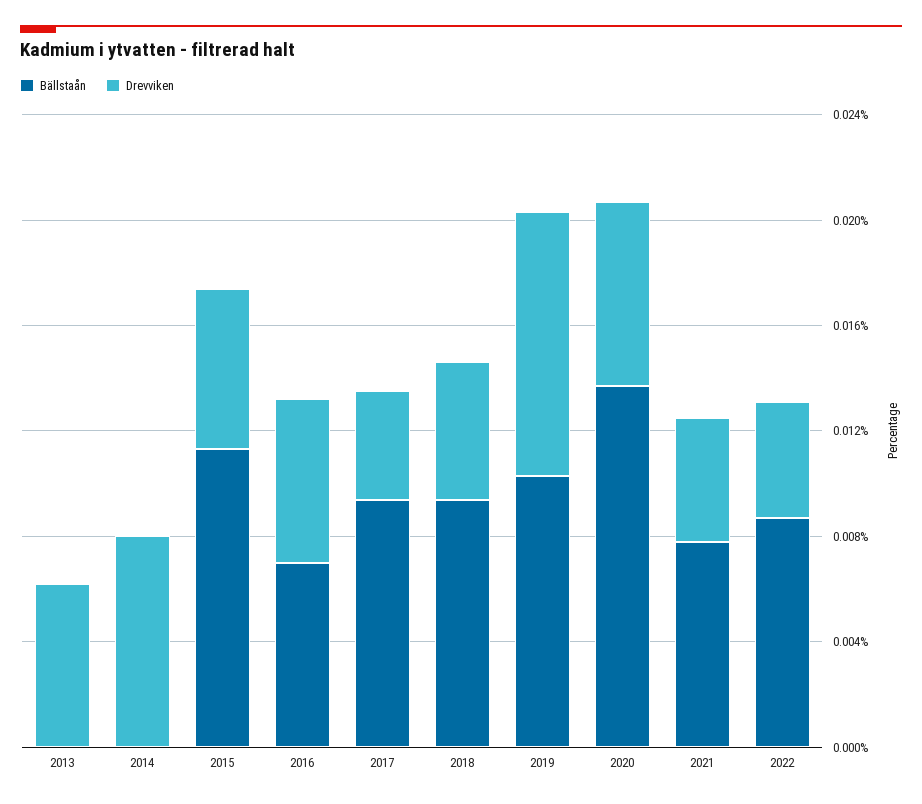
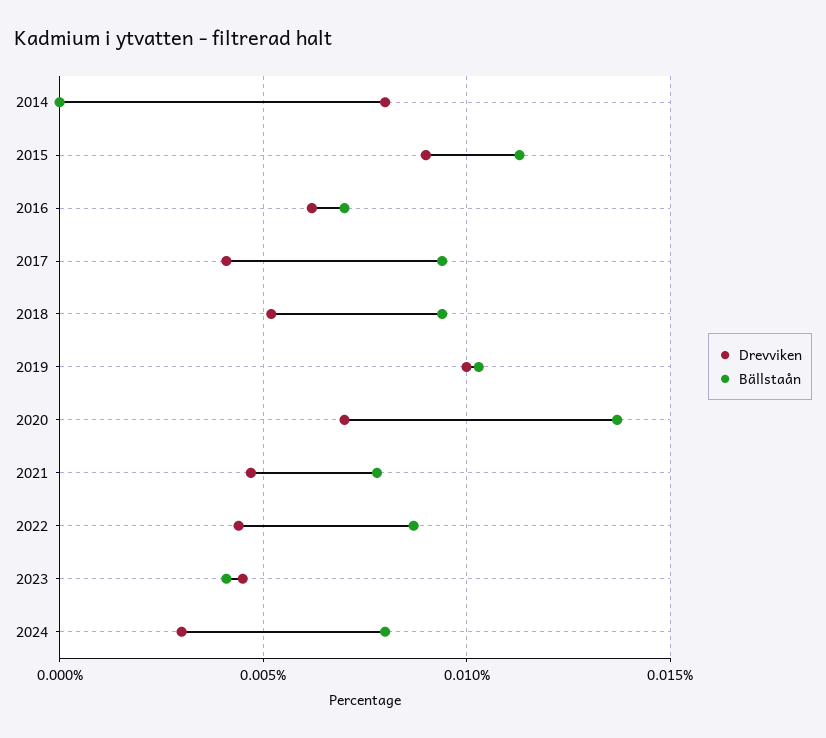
Bällstaån, 2013: 0 -> none
Drevviken, 2013: 0.006 -> none
Drevviken, 2015: 0.006 -> 0.009
Drevviken, 2023: none -> 0.0045
Bällstaån, 2023: none -> 0.004
Drevviken, 2024: none -> 0.003
Bällstaån, 2024: none -> 0.008

